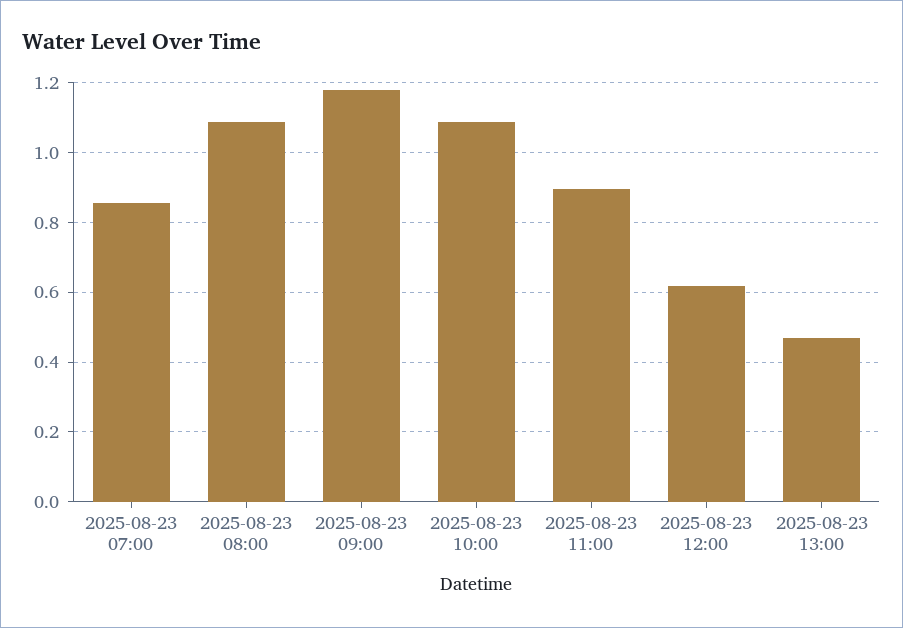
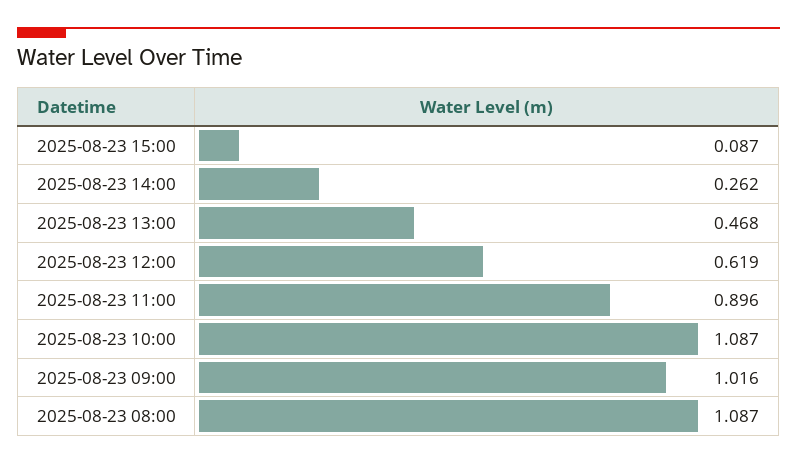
2025-08-23 07:00: 0.86 -> none
2025-08-23 09:00: 1.18 -> 1.016
2025-08-23 15:00: none -> 0.087
2025-08-23 14:00: none -> 0.262

